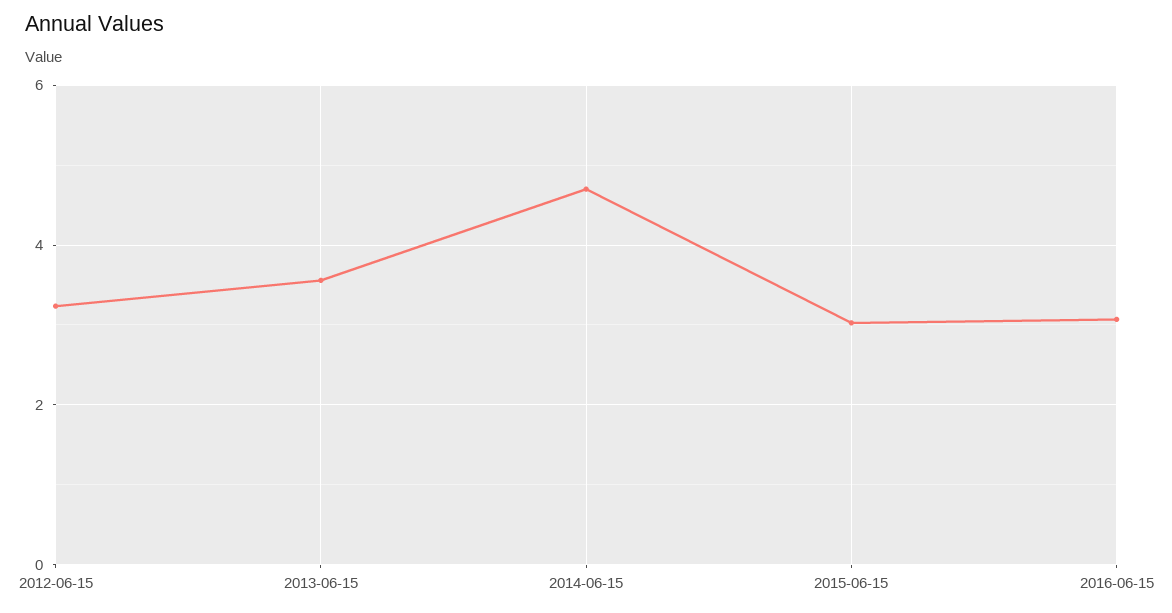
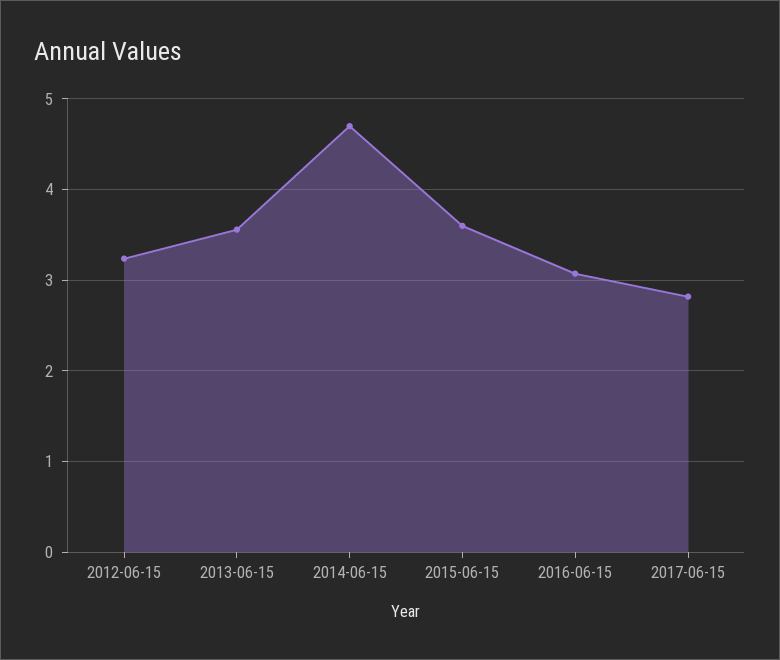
2015-06-15: 3 -> 3.6
2017-06-15: none -> 2.8

